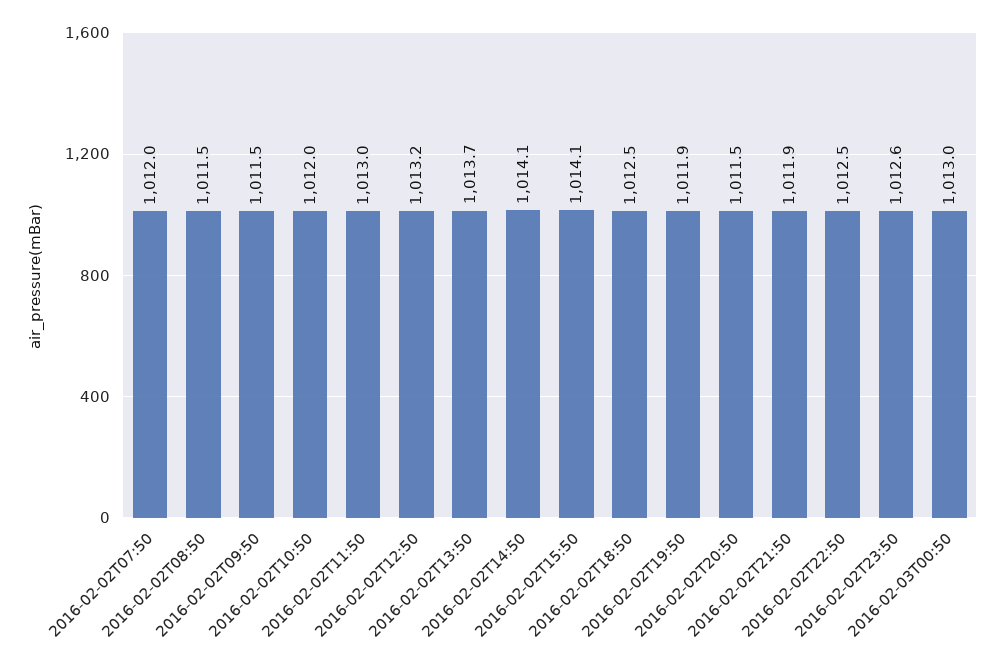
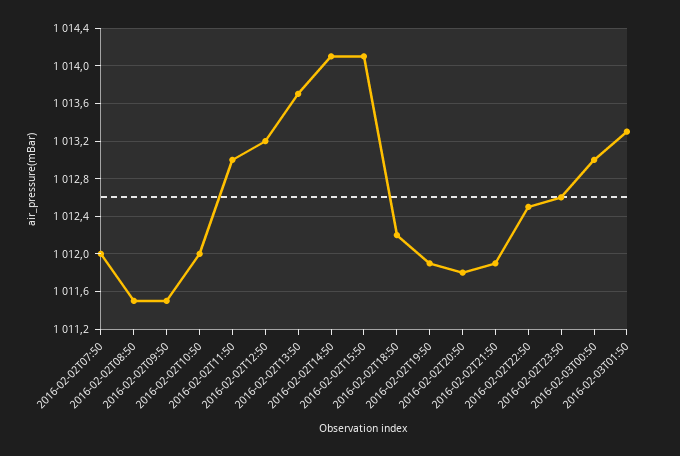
2016-02-02T18:50: 1012.5 -> 1012.2
2016-02-02T20:50: 1011.5 -> 1011.8
2016-02-03T01:50: none -> 1013.3

